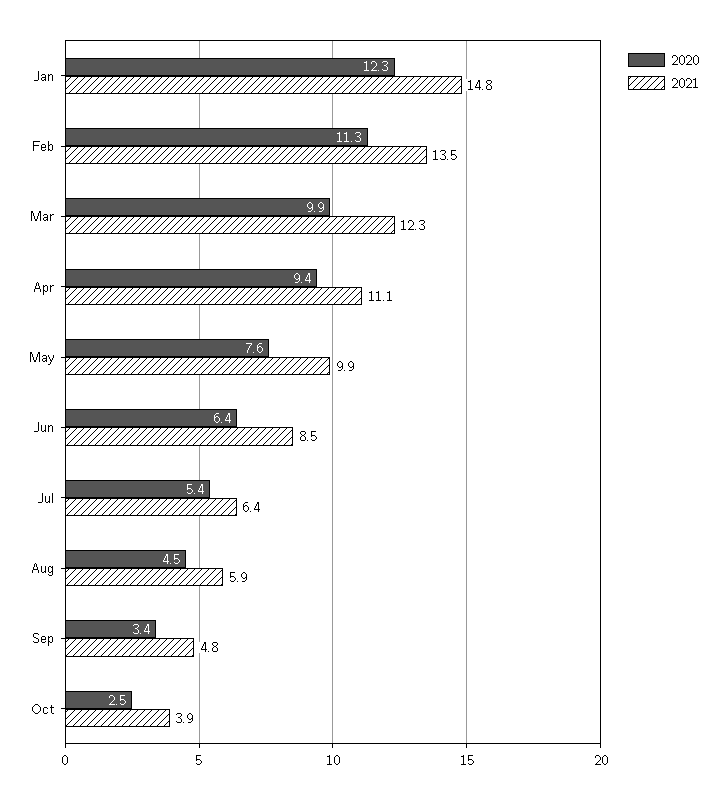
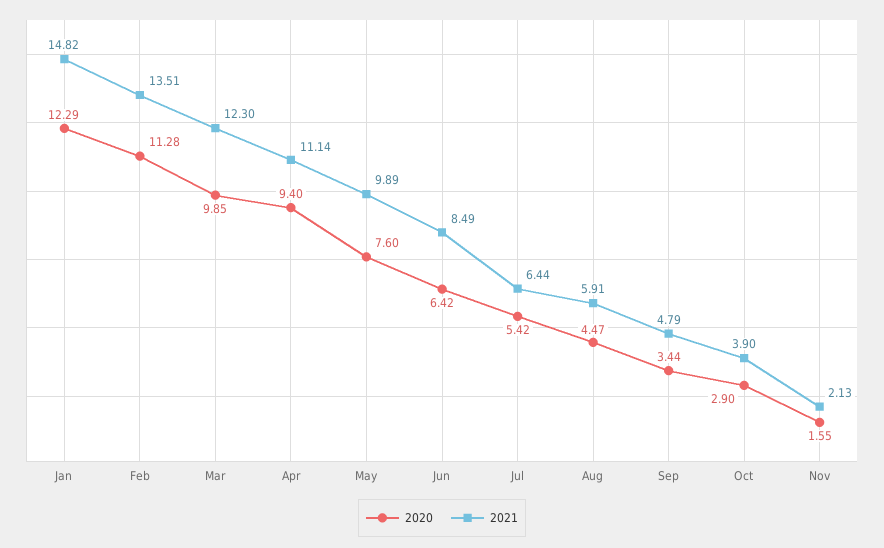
2020, Oct: 2.5 -> 2.9
2020, Nov: none -> 1.55
2021, Nov: none -> 2.13

